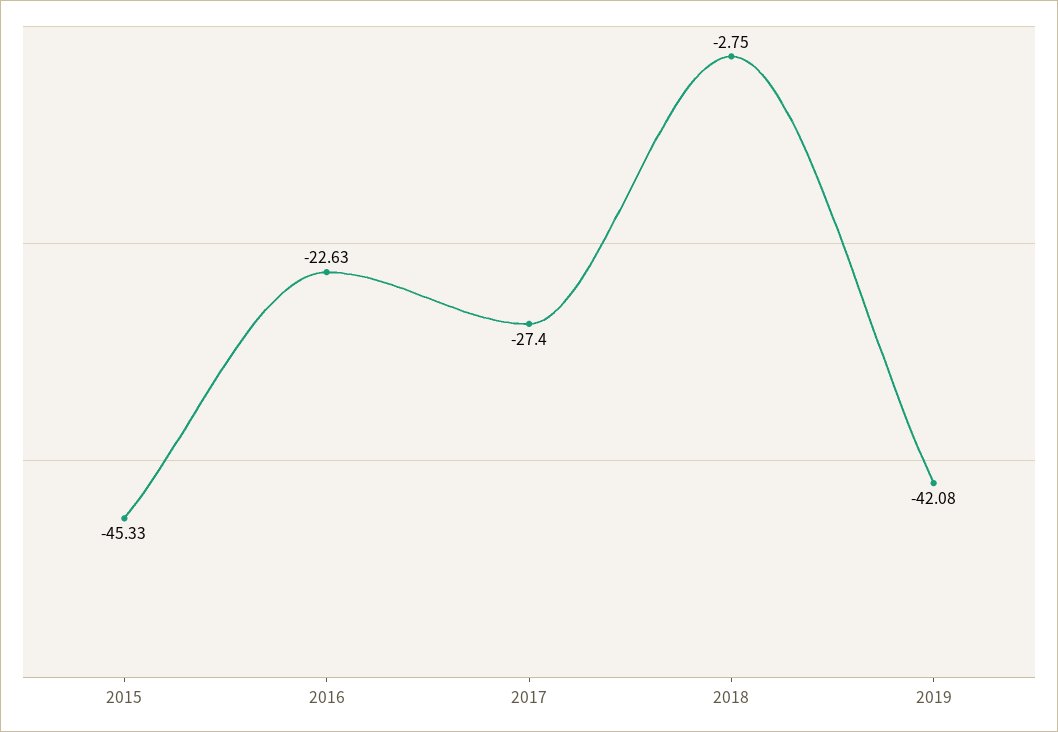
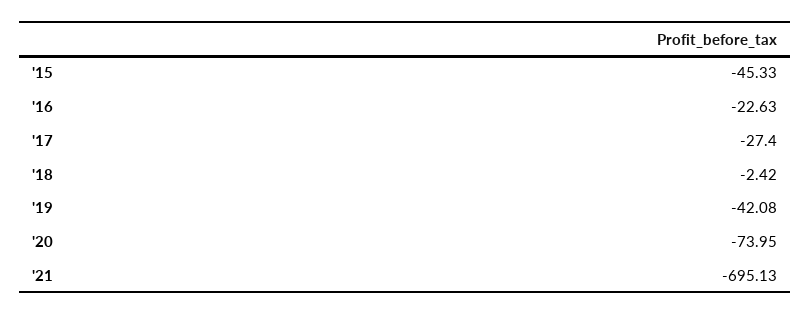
2018: -2.75 -> -2.42
'20: none -> -73.95
'21: none -> -695.13

